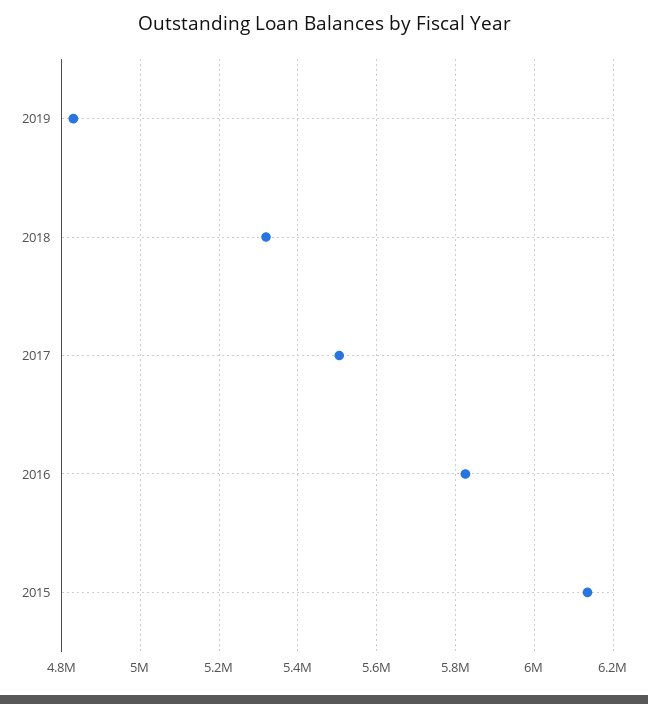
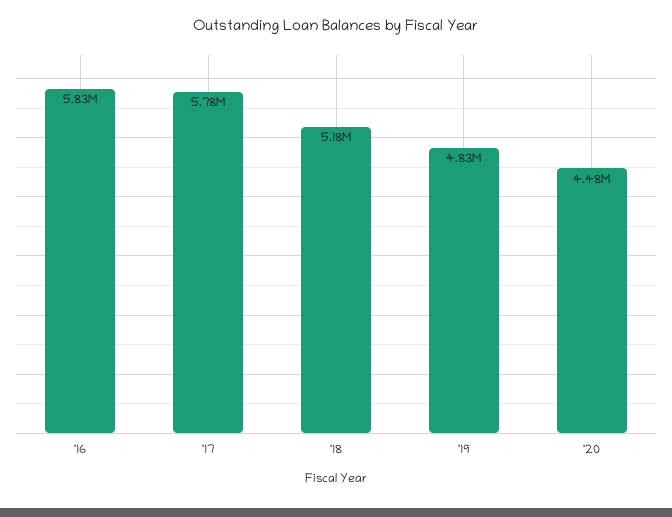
2018: 5320000 -> 5180000
2017: 5500000 -> 5780000
2015: 6140000 -> none
'20: none -> 4480000

